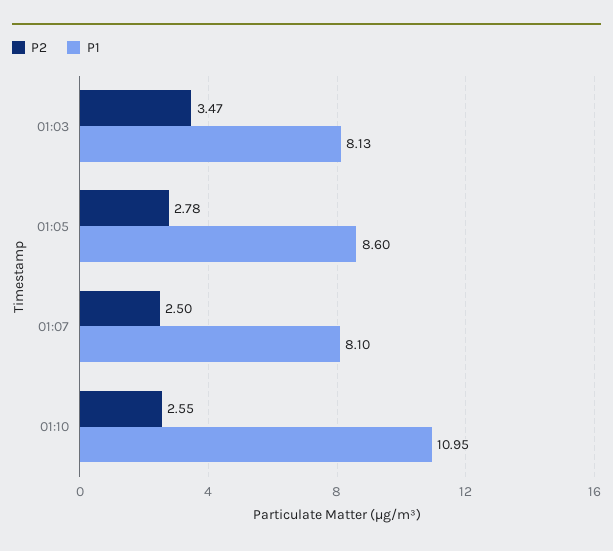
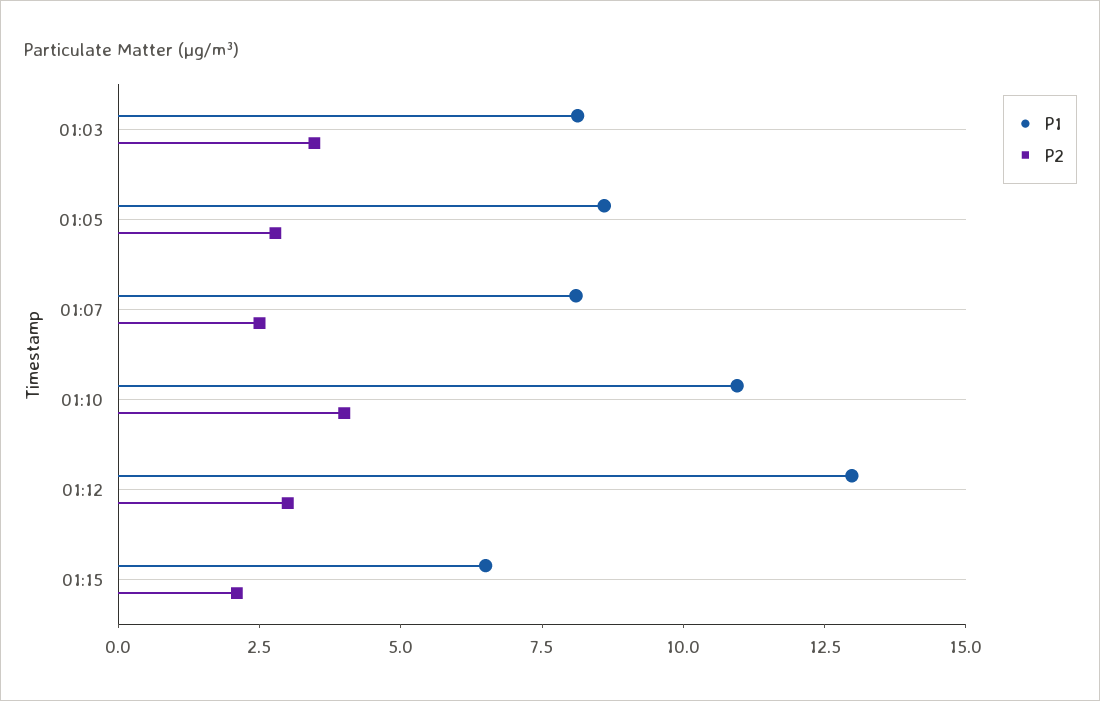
P2, 01:10: 2.55 -> 4
P1, 01:12: none -> 13
P2, 01:12: none -> 3
P1, 01:15: none -> 6.5
P2, 01:15: none -> 2

